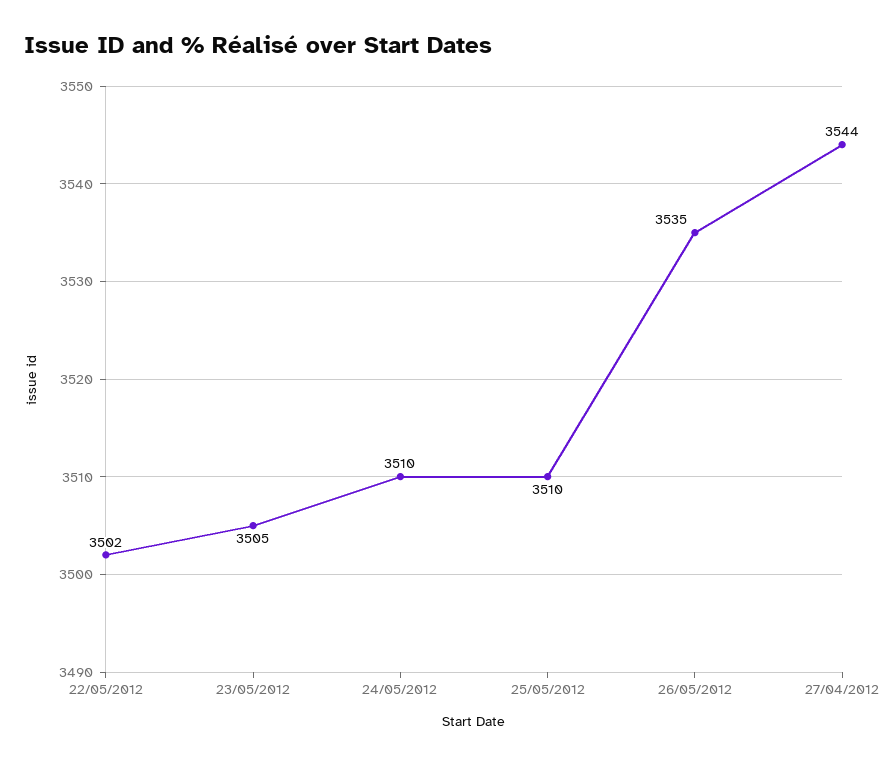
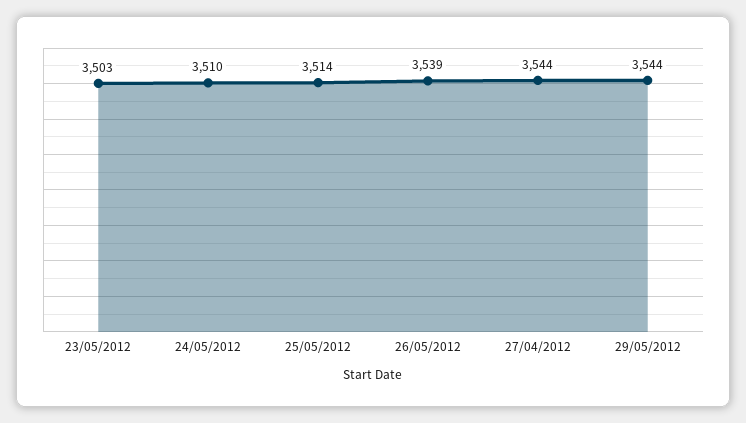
22/05/2012: 3502 -> none
23/05/2012: 3505 -> 3503
25/05/2012: 3510 -> 3514
26/05/2012: 3535 -> 3539
29/05/2012: none -> 3544

